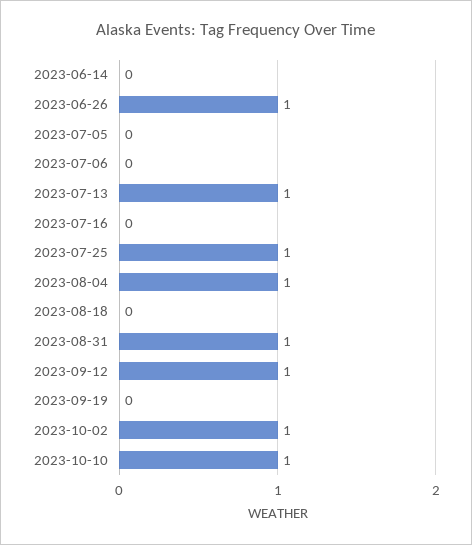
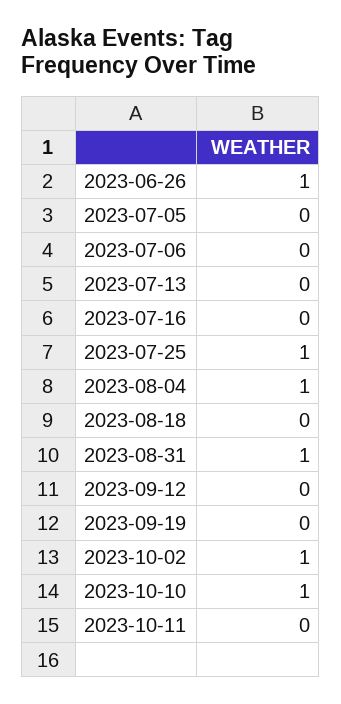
2023-06-14: 0 -> none
2023-07-13: 1 -> 0
2023-09-12: 1 -> 0
2023-10-11: none -> 0

